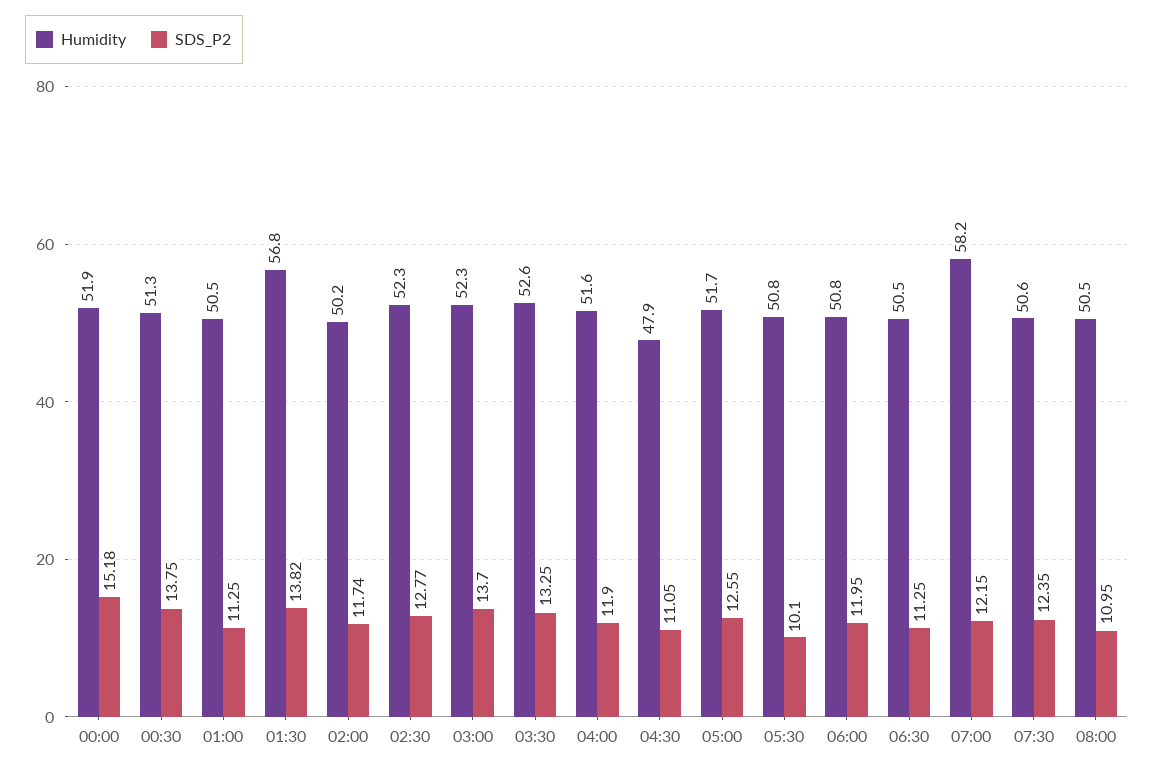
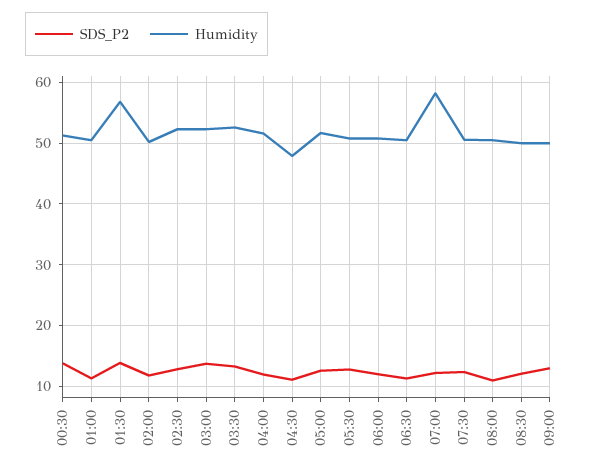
Humidity, 00:00: 51.9 -> none
SDS_P2, 00:00: 15.18 -> none
SDS_P2, 05:30: 10.1 -> 13
SDS_P2, 08:30: none -> 12
Humidity, 08:30: none -> 50
SDS_P2, 09:00: none -> 13
Humidity, 09:00: none -> 50

